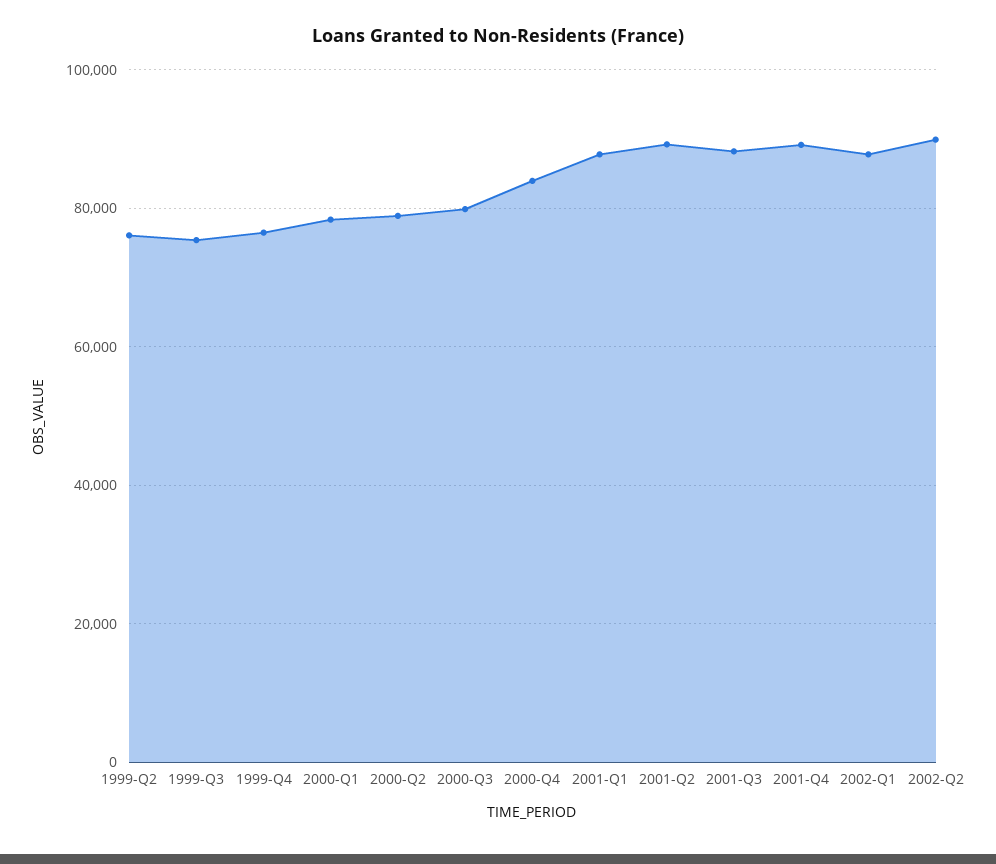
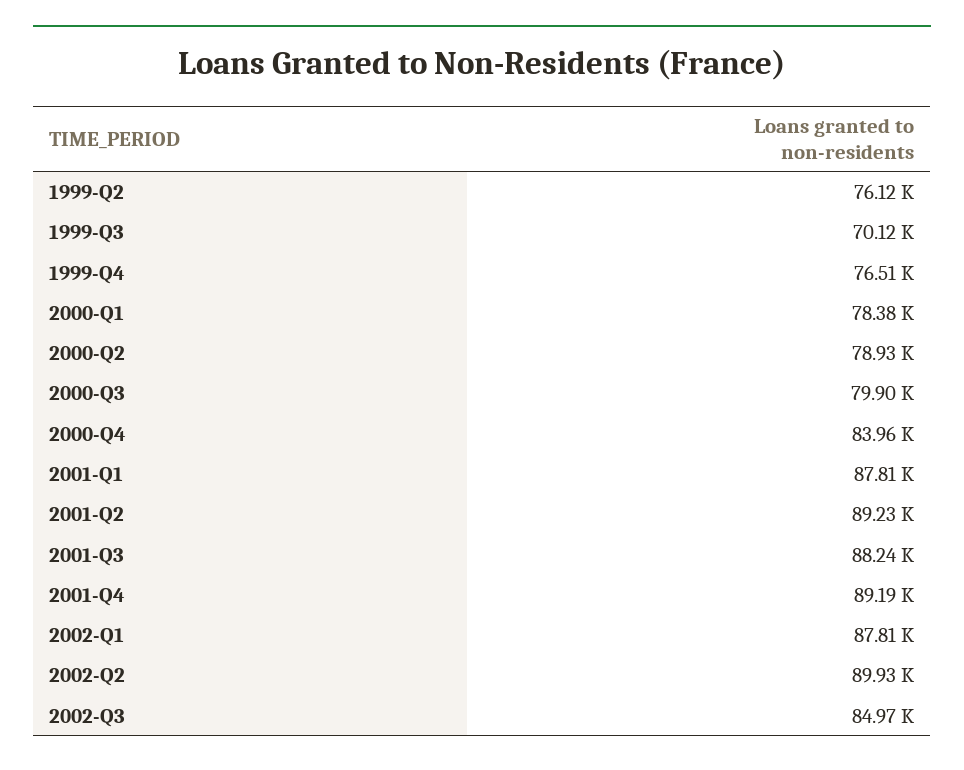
1999-Q3: 76000 -> 70120
2002-Q3: none -> 84970

